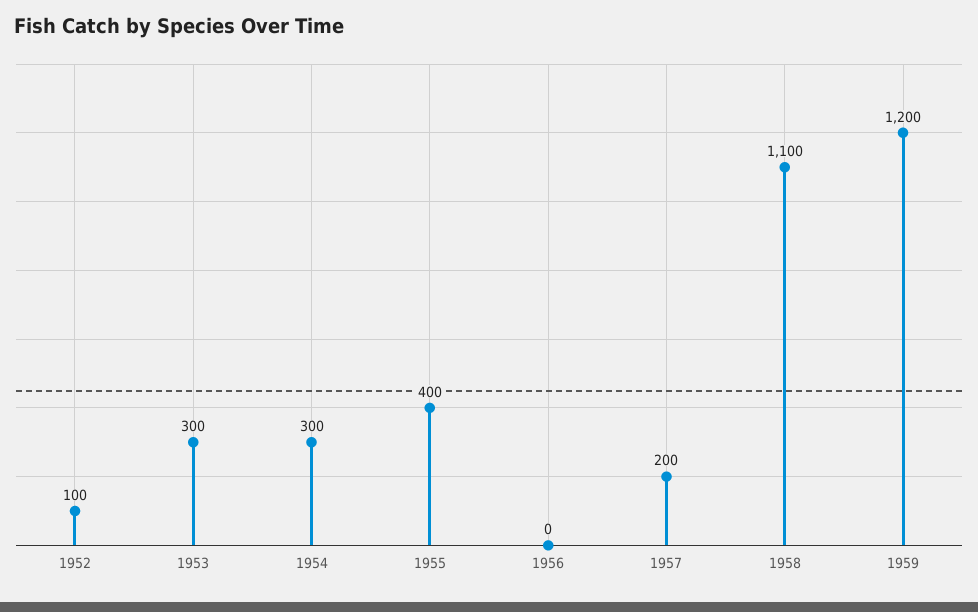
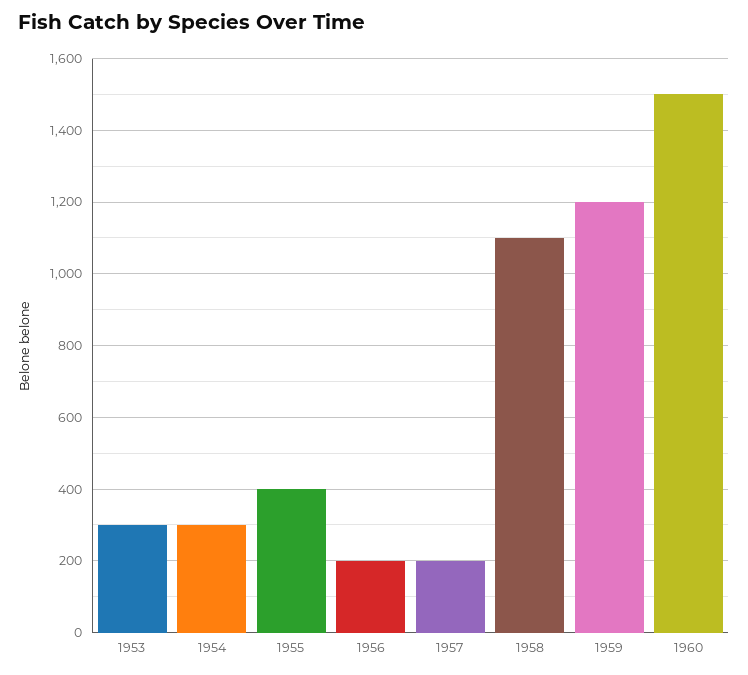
1952: 100 -> none
1956: 0 -> 200
1960: none -> 1500

